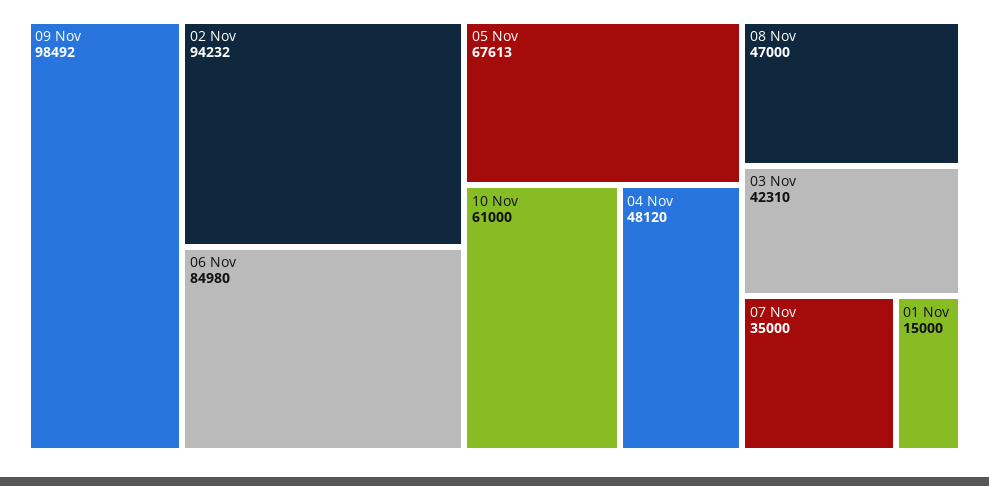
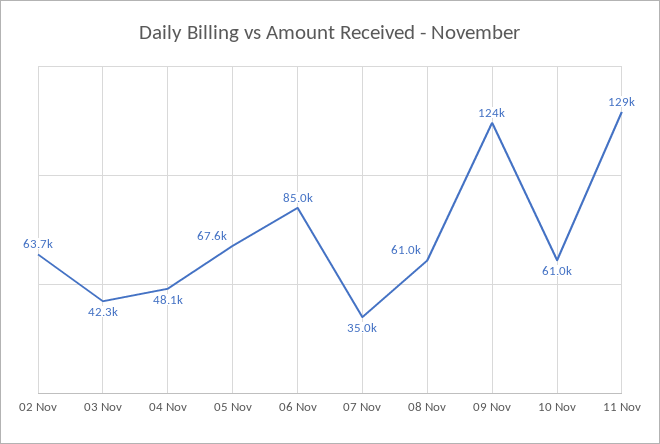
09 Nov: 98492 -> 124000
02 Nov: 94232 -> 63700
08 Nov: 47000 -> 61000
01 Nov: 15000 -> none
11 Nov: none -> 129000

